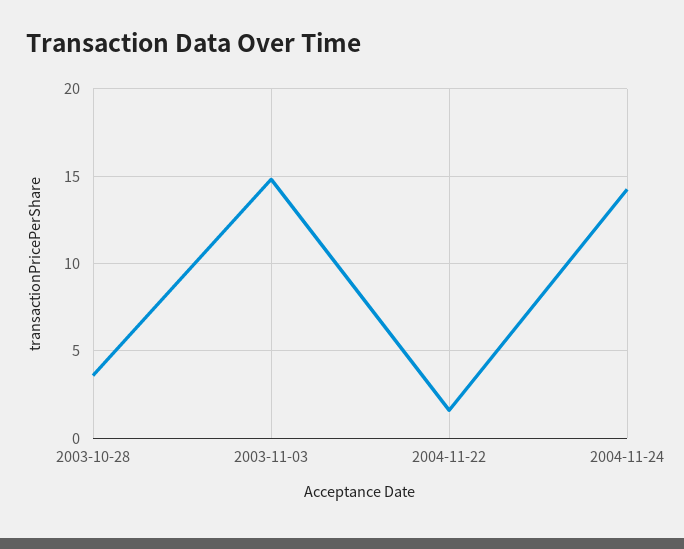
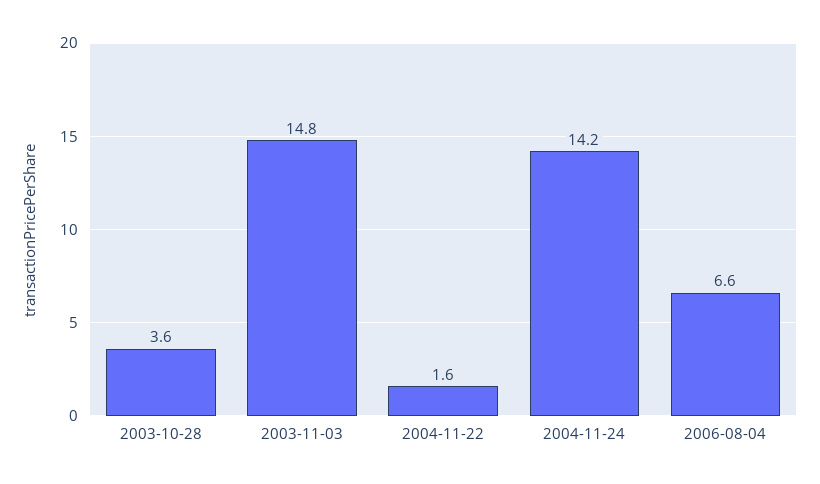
2006-08-04: none -> 6.6

